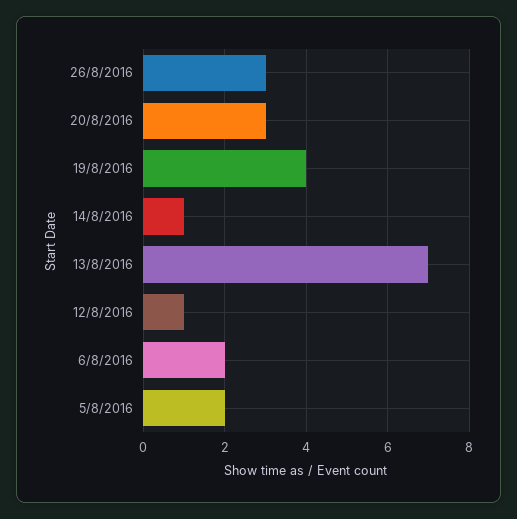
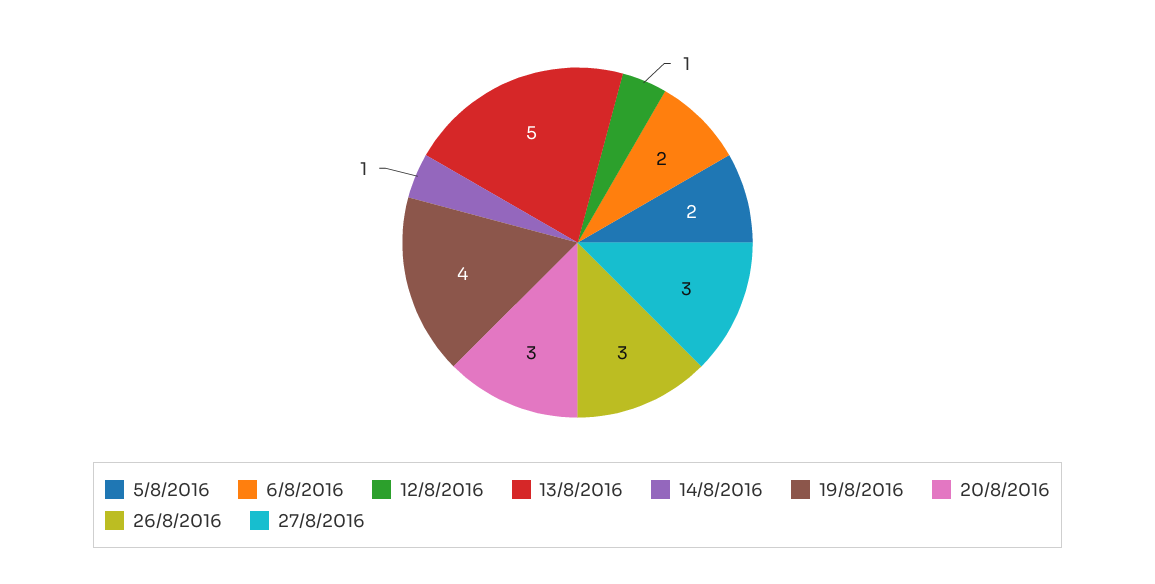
13/8/2016: 7 -> 5
27/8/2016: none -> 3

